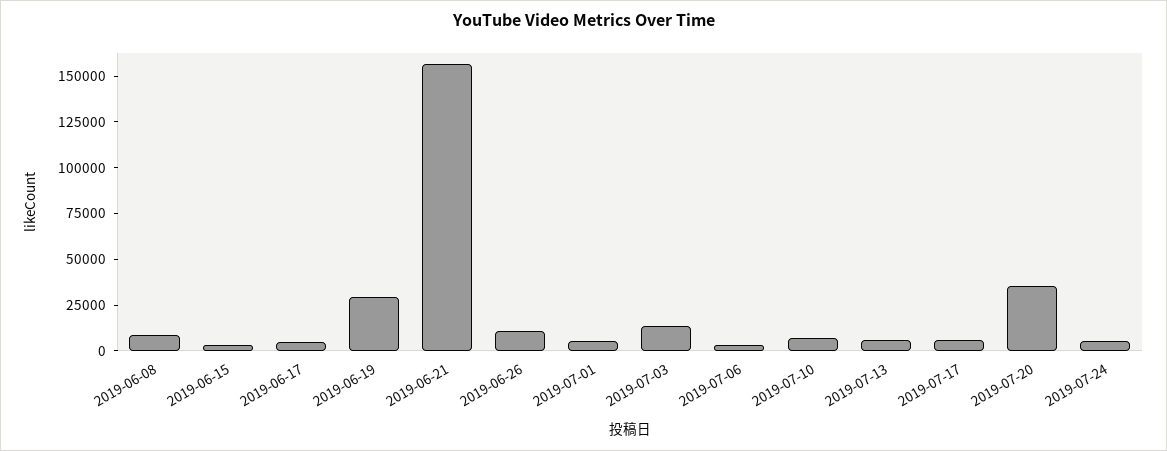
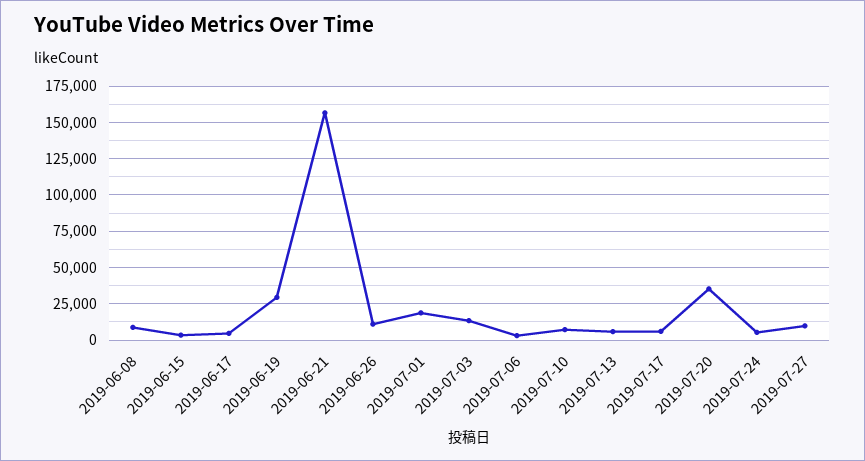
2019-07-01: 5000 -> 20000
2019-07-27: none -> 10000

